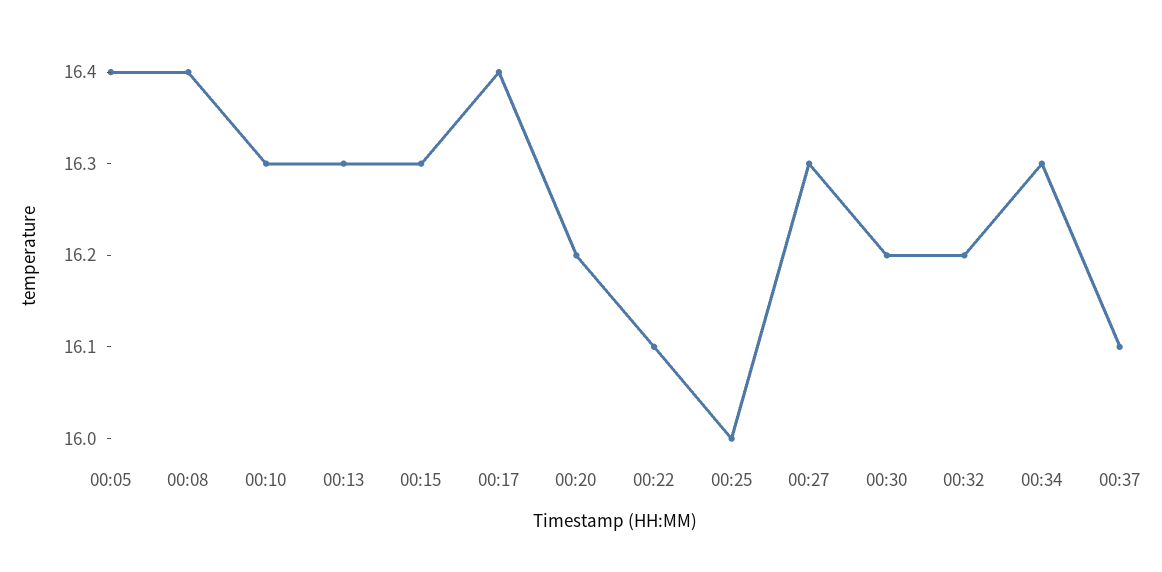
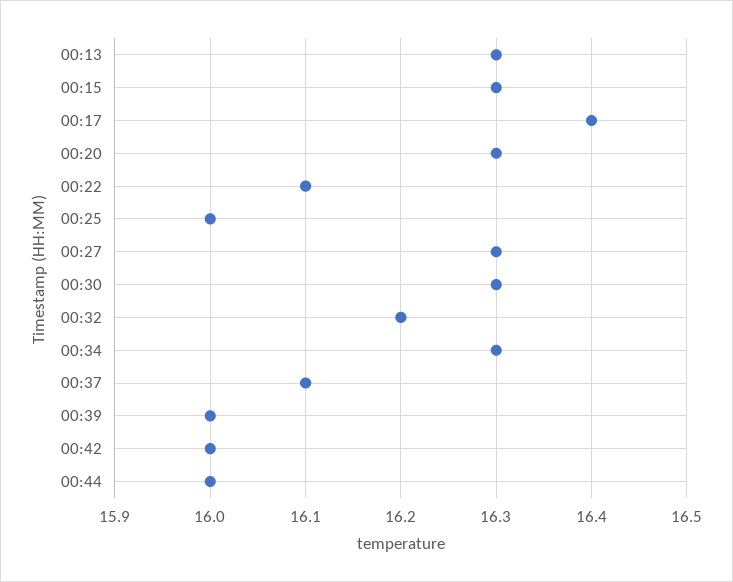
00:05: 16.4 -> none
00:08: 16.4 -> none
00:10: 16.3 -> none
00:20: 16.2 -> 16.3
00:30: 16.2 -> 16.3
00:39: none -> 16
00:42: none -> 16
00:44: none -> 16

